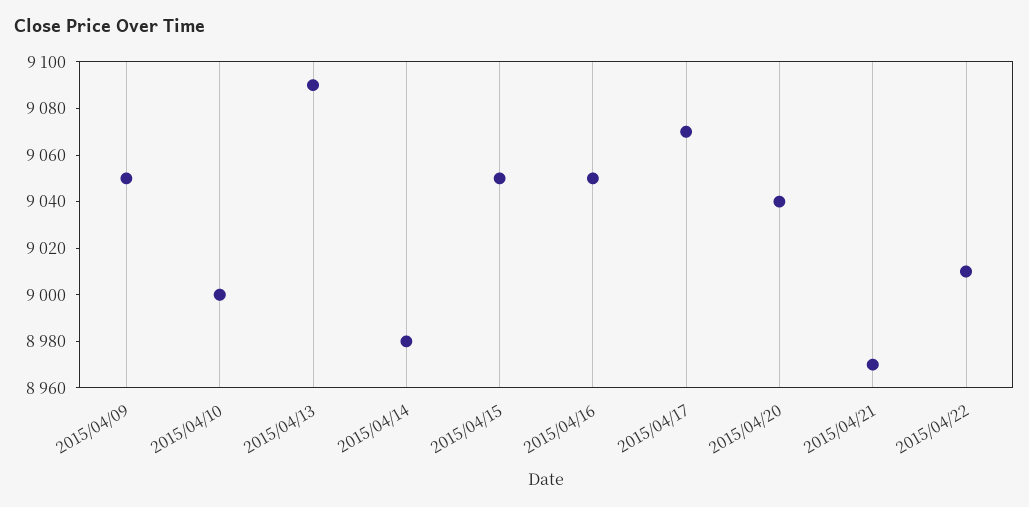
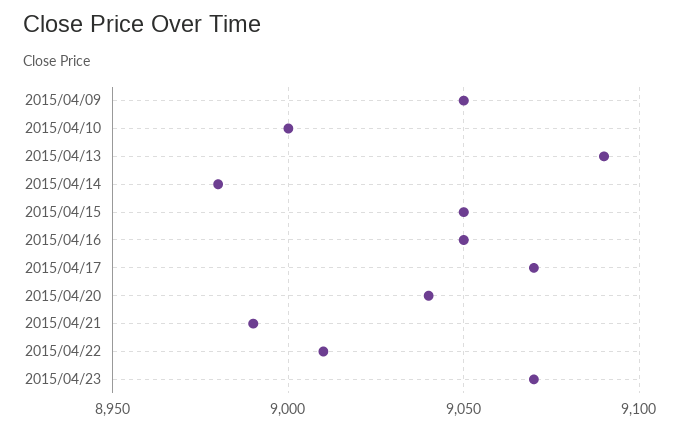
2015/04/21: 8970 -> 8990
2015/04/23: none -> 9070

